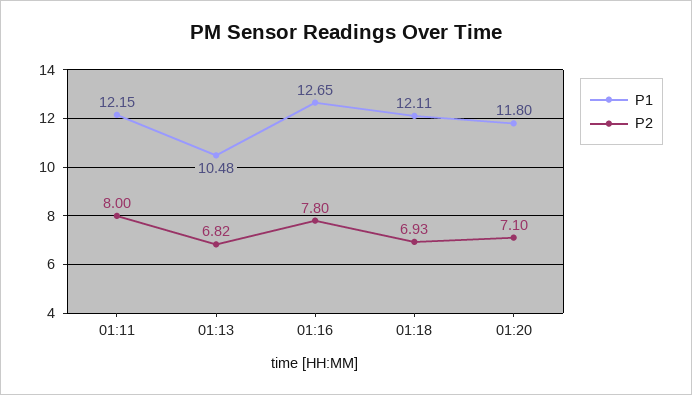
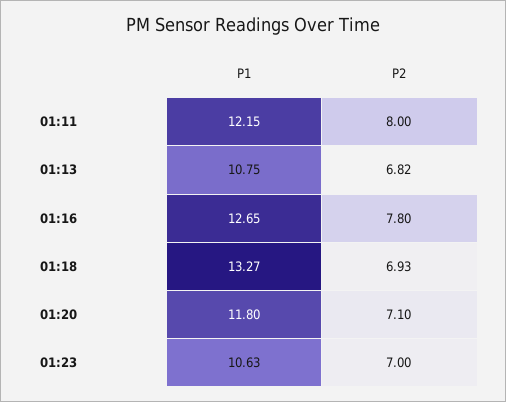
P1, 01:13: 10.48 -> 10.75
P1, 01:18: 12.11 -> 13.27
P1, 01:23: none -> 10.63
P2, 01:23: none -> 7

